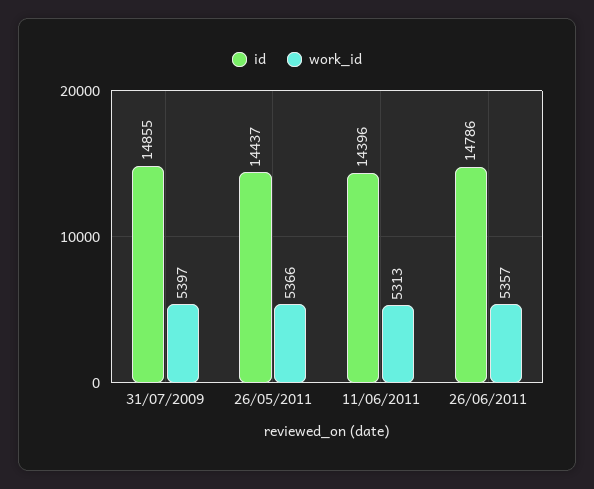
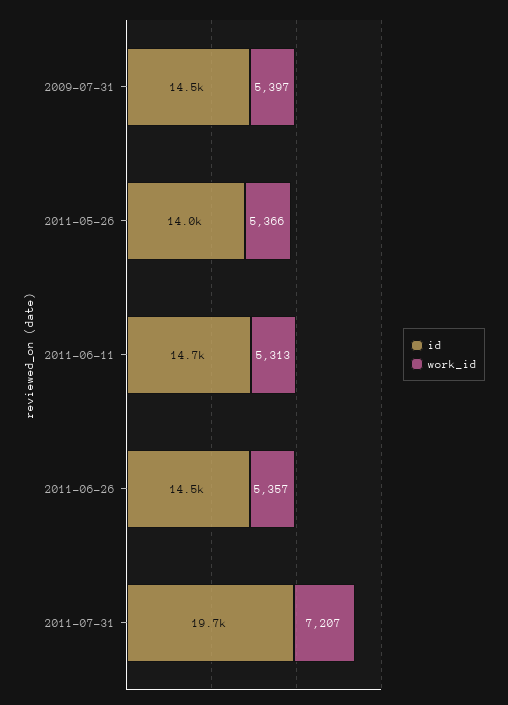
id, 31/07/2009: 14855 -> 14500
id, 26/05/2011: 14437 -> 14000
id, 11/06/2011: 14396 -> 14700
id, 26/06/2011: 14786 -> 14500
id, 2011-07-31: none -> 19700
work_id, 2011-07-31: none -> 7207

